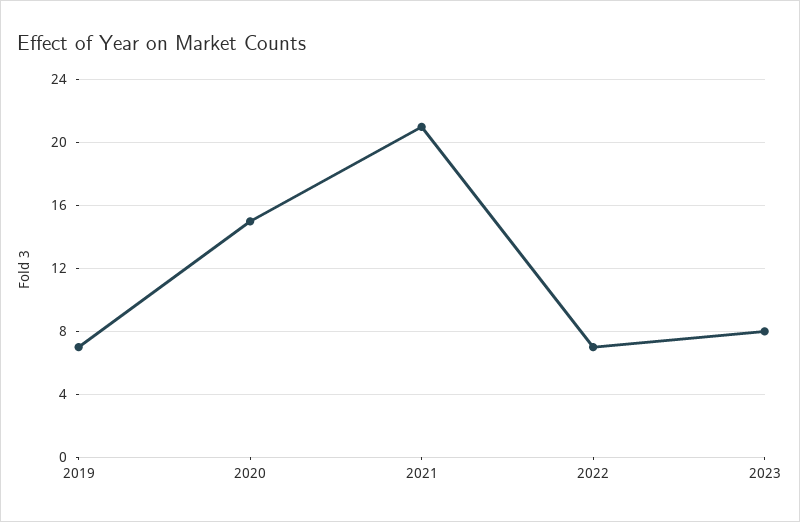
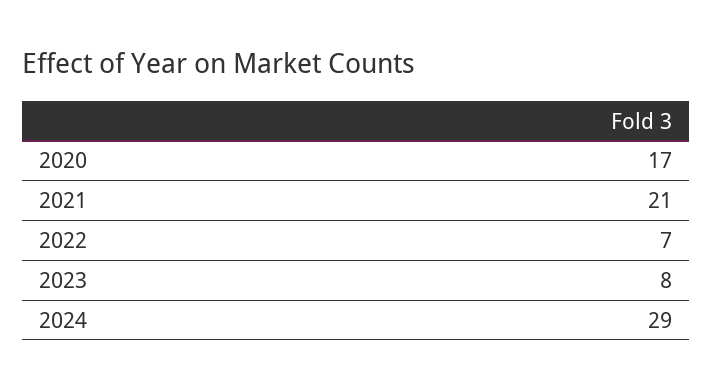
2019: 7 -> none
2020: 15 -> 17
2024: none -> 29

